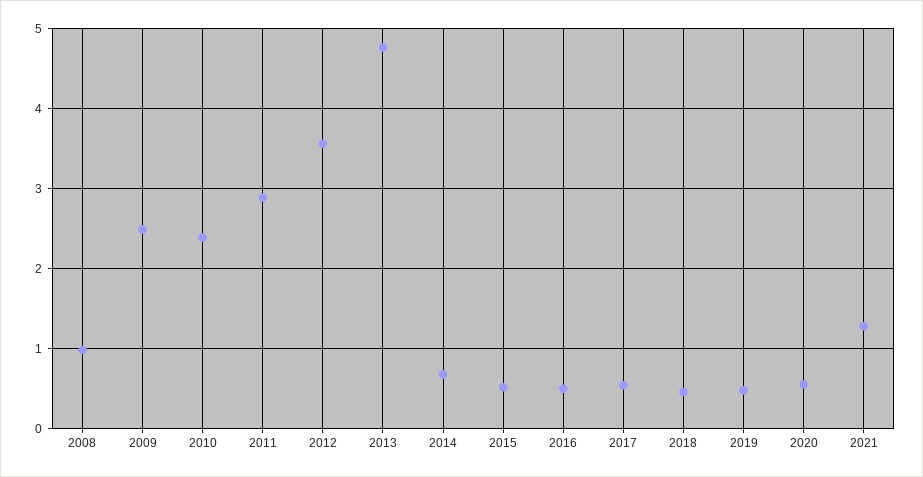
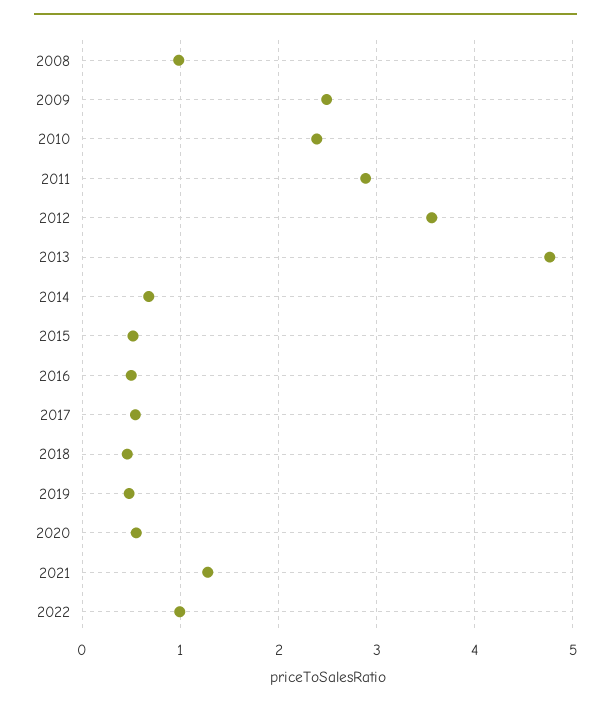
2022: none -> 1

